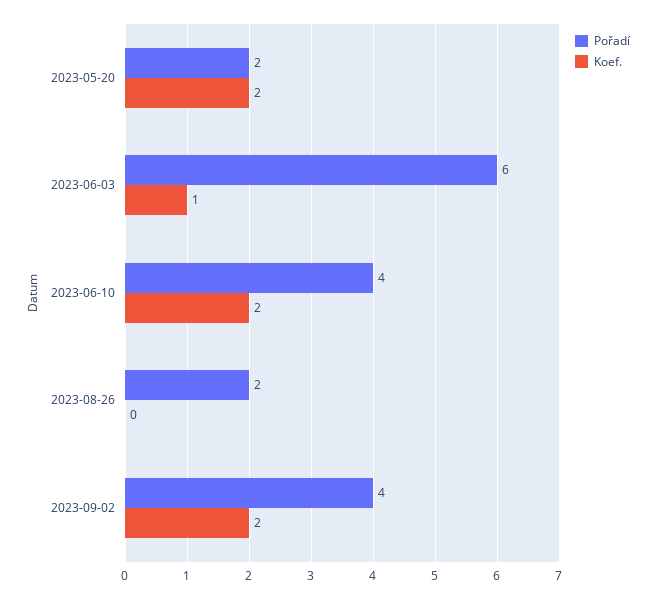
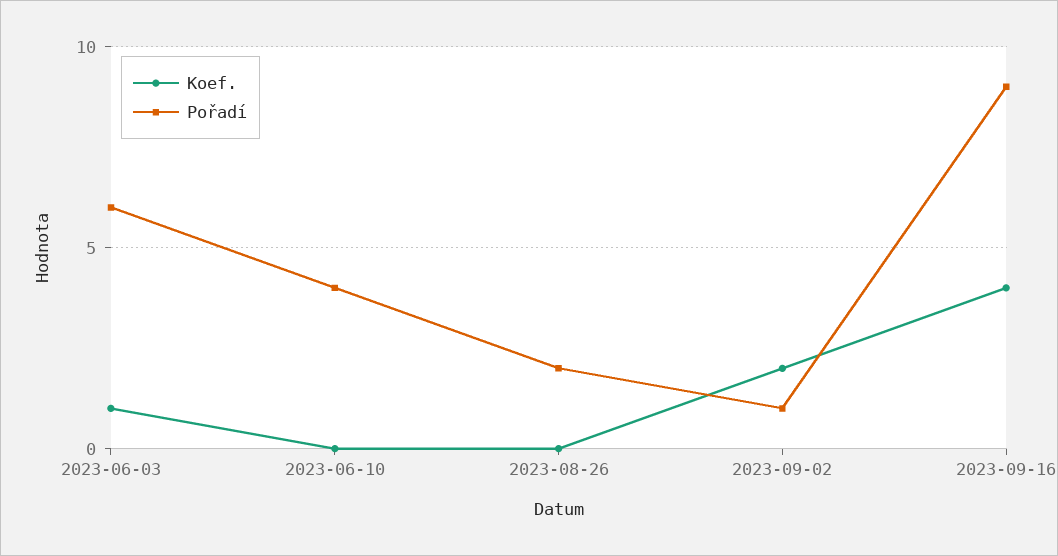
Pořadí, 2023-05-20: 2 -> none
Koef., 2023-05-20: 2 -> none
Koef., 2023-06-10: 2 -> 0
Pořadí, 2023-09-02: 4 -> 1
Koef., 2023-09-16: none -> 4
Pořadí, 2023-09-16: none -> 9

